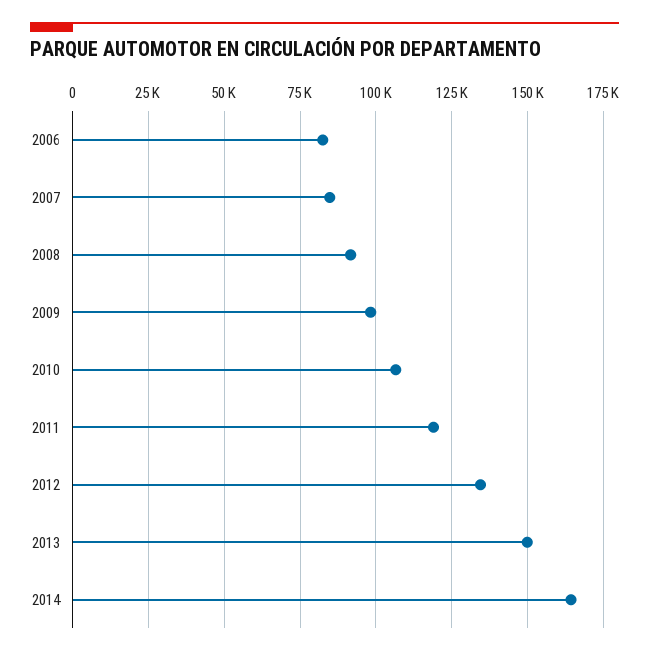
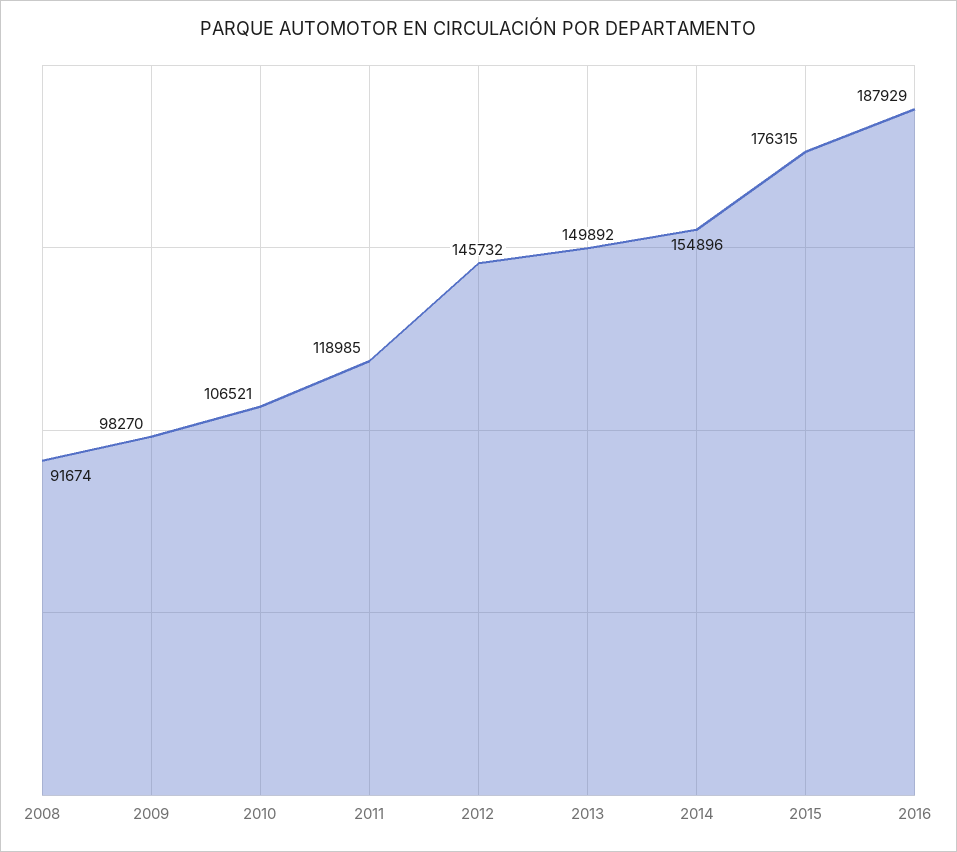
2006: 82500 -> none
2007: 85000 -> none
2012: 135000 -> 145732
2014: 165000 -> 154896
2015: none -> 176315
2016: none -> 187929

